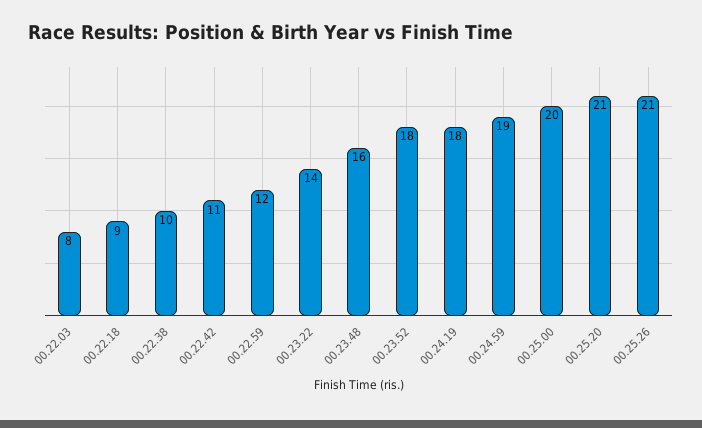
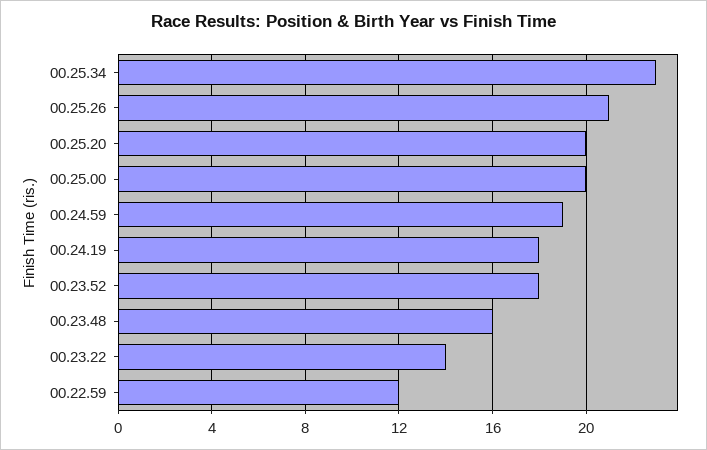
00.22.03: 8 -> none
00.22.18: 9 -> none
00.22.38: 10 -> none
00.22.42: 11 -> none
00.25.20: 21 -> 20
00.25.34: none -> 23

